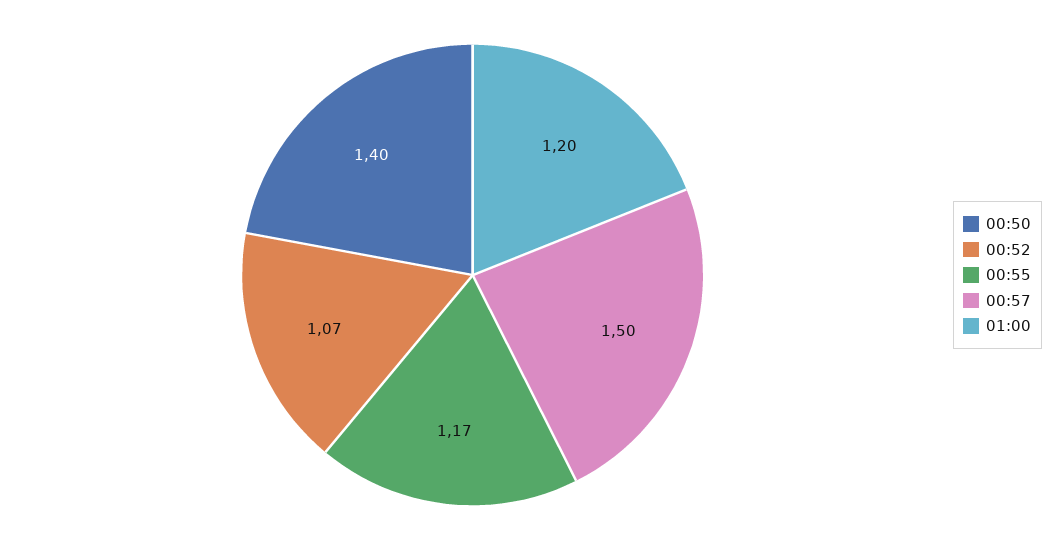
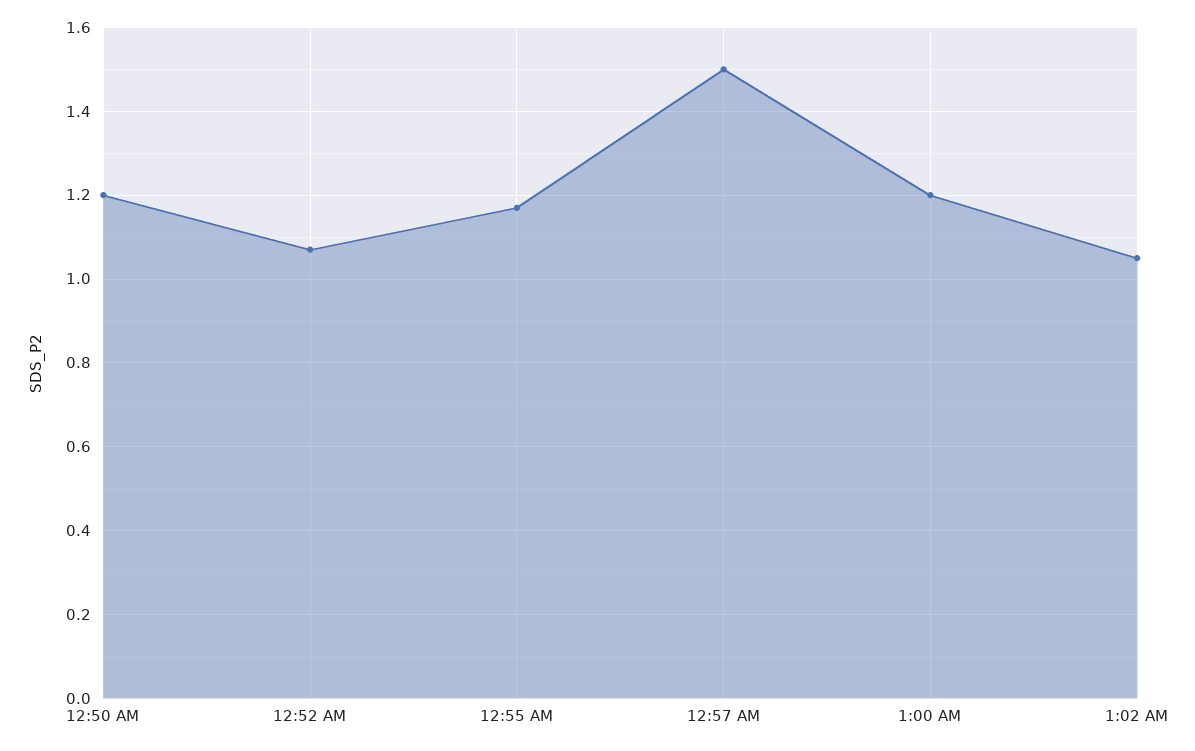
00:50: 1.4 -> 1.2
1:02 AM: none -> 1.05

